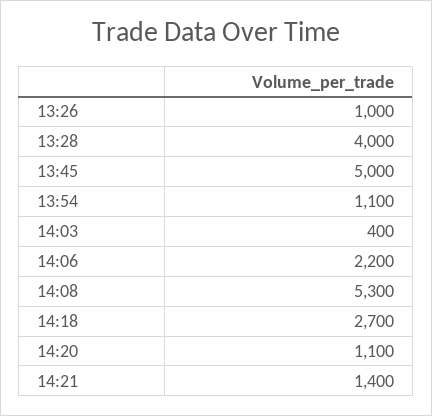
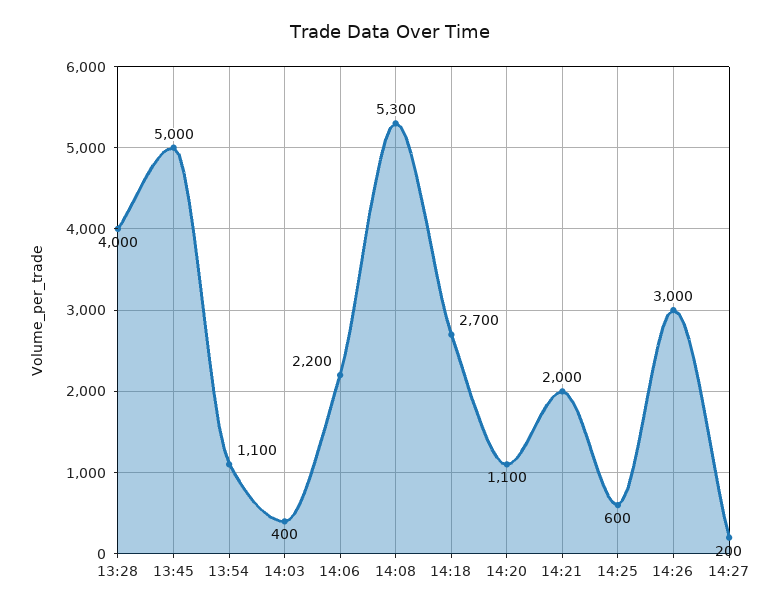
13:26: 1000 -> none
14:21: 1400 -> 2000
14:25: none -> 600
14:26: none -> 3000
14:27: none -> 200

